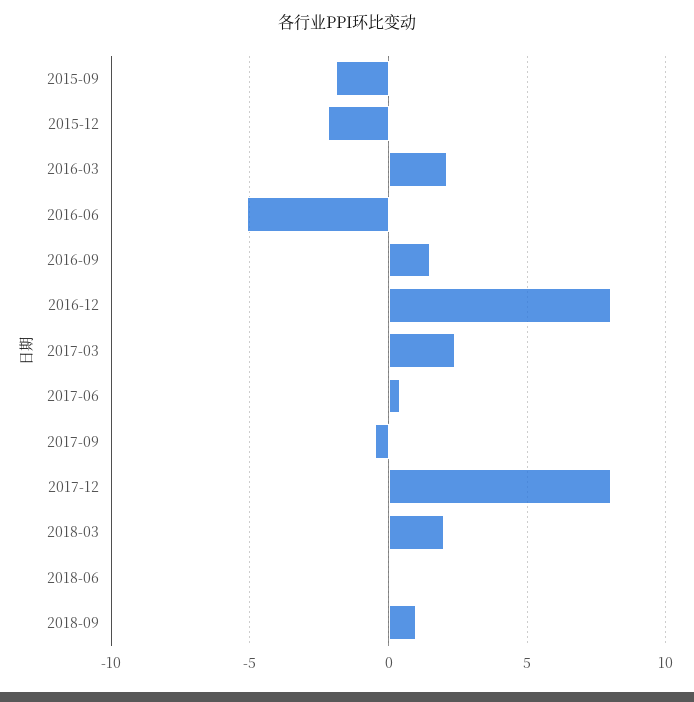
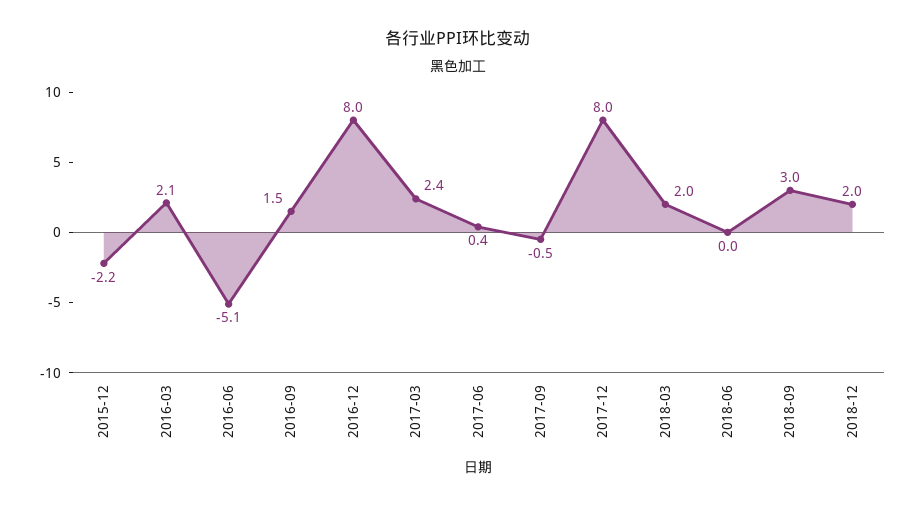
2015-09: -2 -> none
2018-09: 1 -> 3
2018-12: none -> 2

